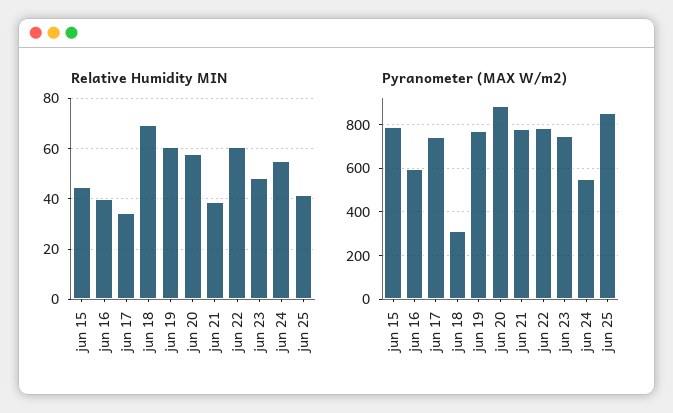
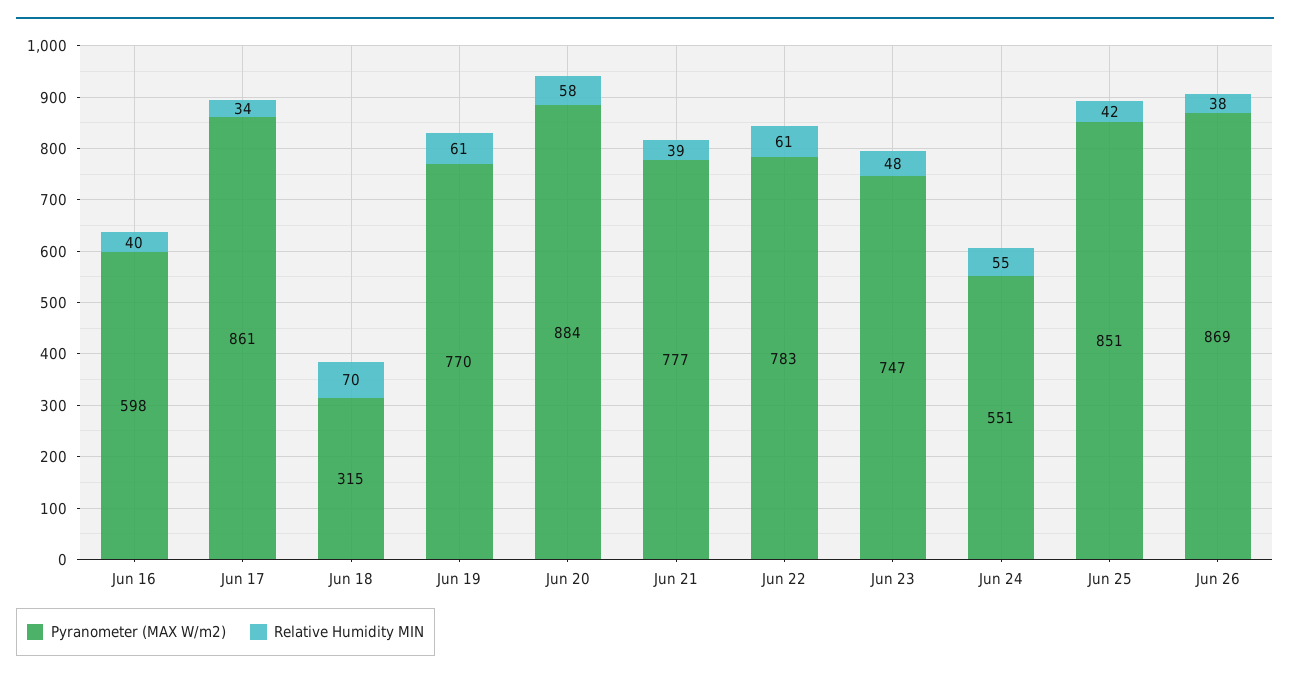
Relative Humidity MIN, jun 15: 45 -> none
Pyranometer (MAX W/m2), jun 15: 800 -> none
Pyranometer (MAX W/m2), jun 17: 750 -> 861
Pyranometer (MAX W/m2), Jun 26: none -> 869
Relative Humidity MIN, Jun 26: none -> 38

